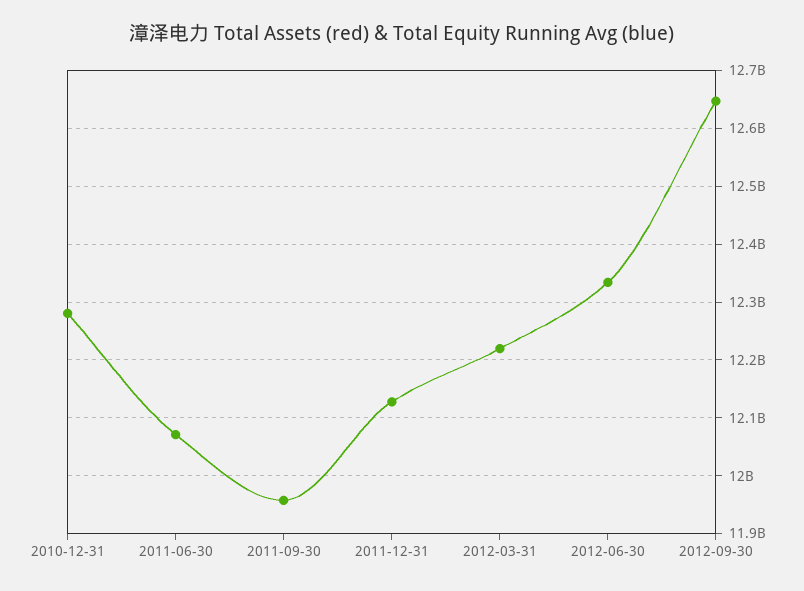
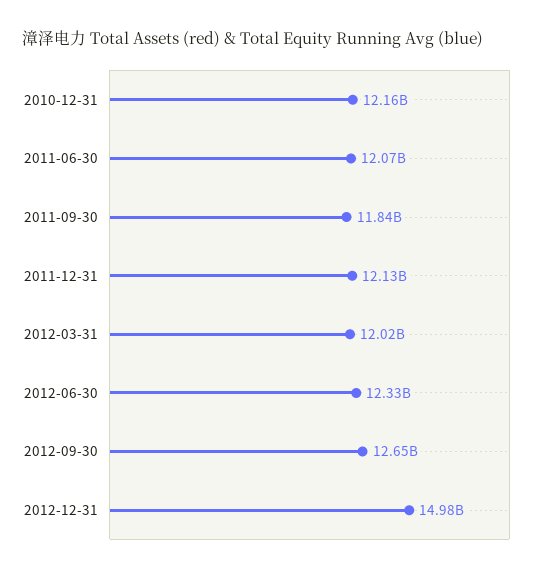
2010-12-31: 12280000000 -> 12160000000
2011-09-30: 11960000000 -> 11840000000
2012-03-31: 12220000000 -> 12020000000
2012-12-31: none -> 14980000000

